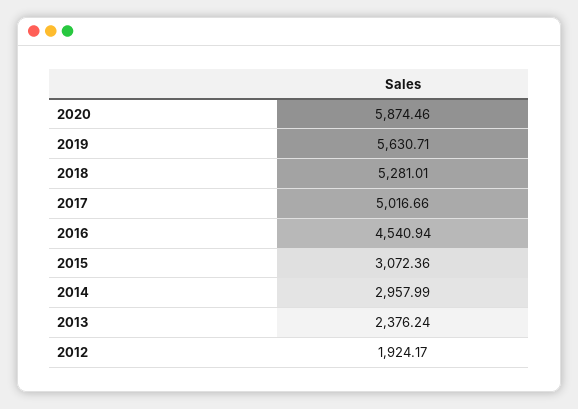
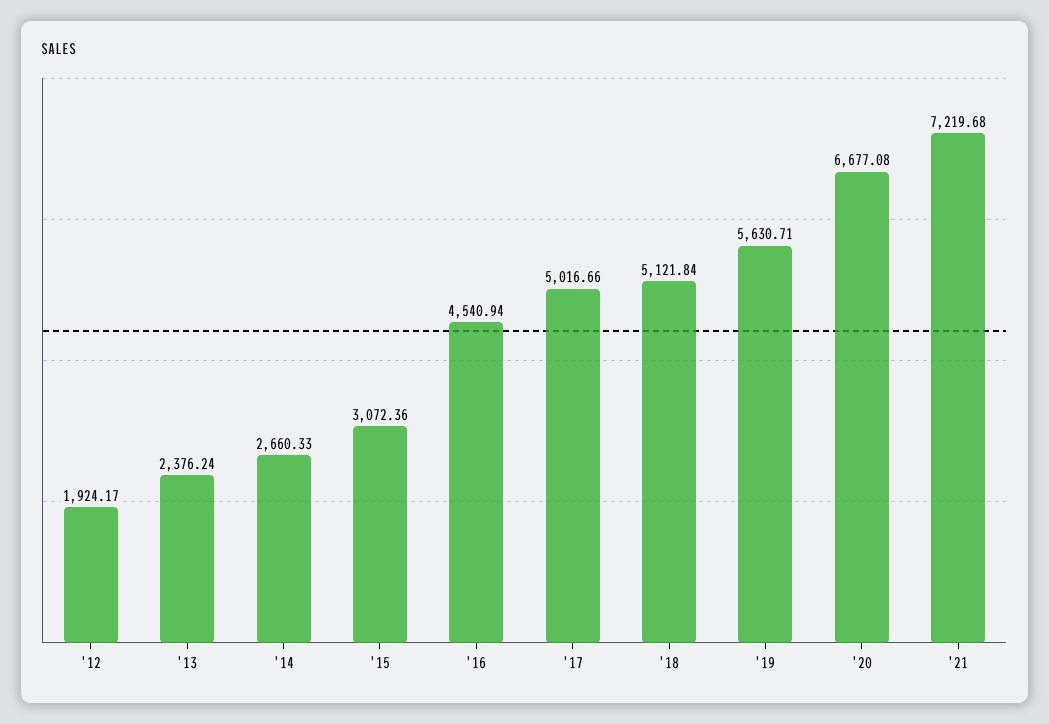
2020: 5874.46 -> 6677.08
2018: 5281.01 -> 5121.84
2014: 2957.99 -> 2660.33
'21: none -> 7219.68

